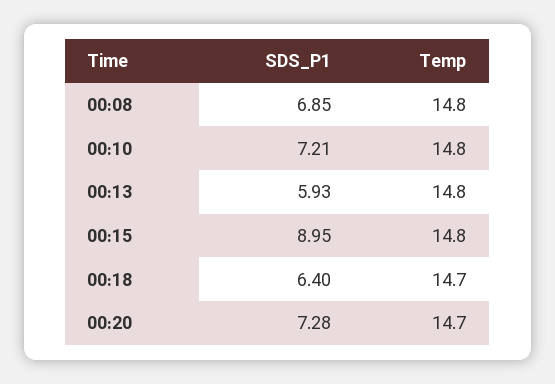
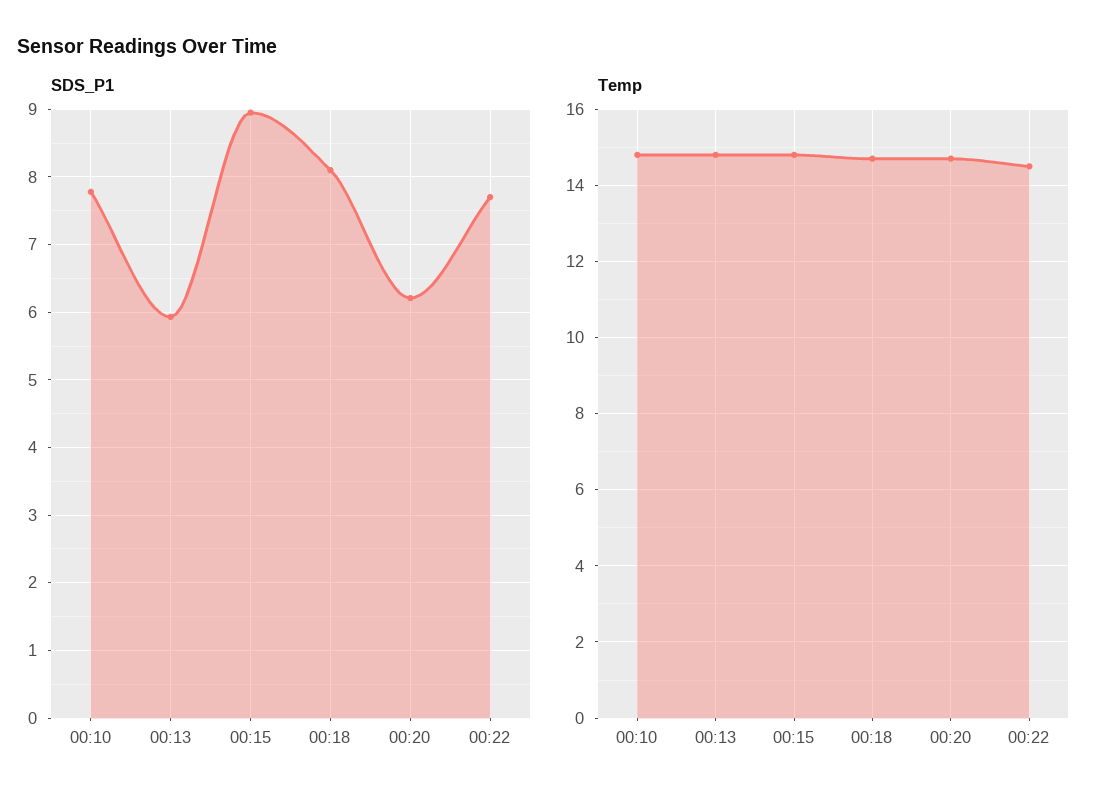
SDS_P1, 00:08: 6.85 -> none
Temp, 00:08: 14.8 -> none
SDS_P1, 00:10: 7.21 -> 7.8
SDS_P1, 00:18: 6.4 -> 8.1
SDS_P1, 00:20: 7.28 -> 6.2
SDS_P1, 00:22: none -> 7.7
Temp, 00:22: none -> 14.5

